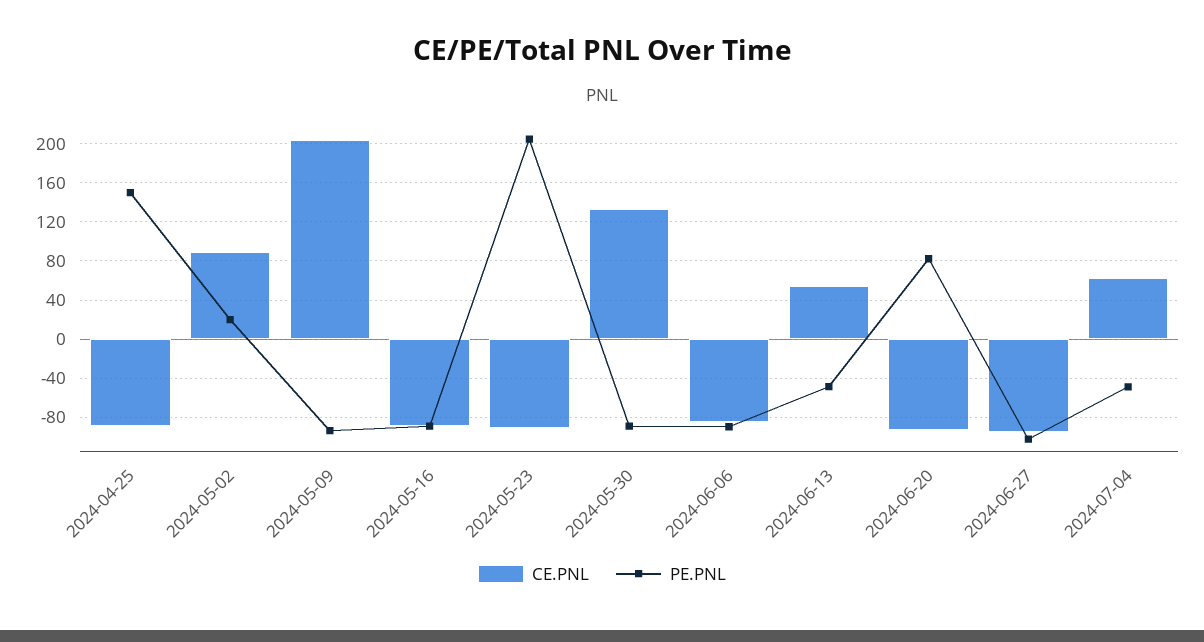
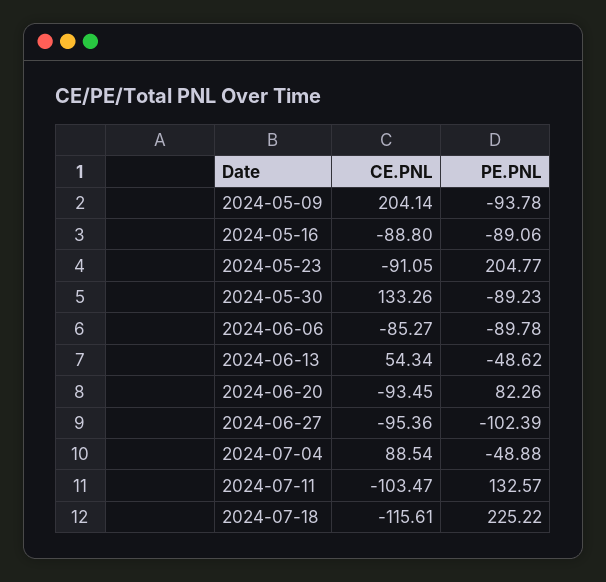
CE.PNL, 2024-04-25: -90 -> none
PE.PNL, 2024-04-25: 150 -> none
CE.PNL, 2024-05-02: 90 -> none
PE.PNL, 2024-05-02: 20 -> none
CE.PNL, 2024-07-04: 60 -> 88.54
CE.PNL, 2024-07-11: none -> -103.47
PE.PNL, 2024-07-11: none -> 132.57
CE.PNL, 2024-07-18: none -> -115.61
PE.PNL, 2024-07-18: none -> 225.22

